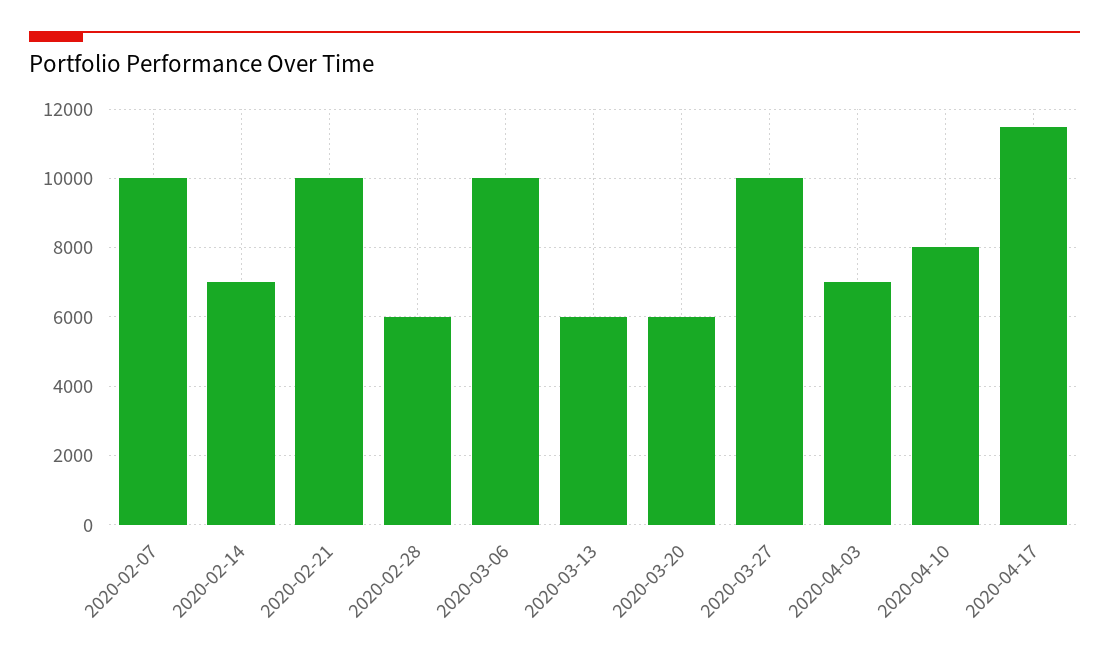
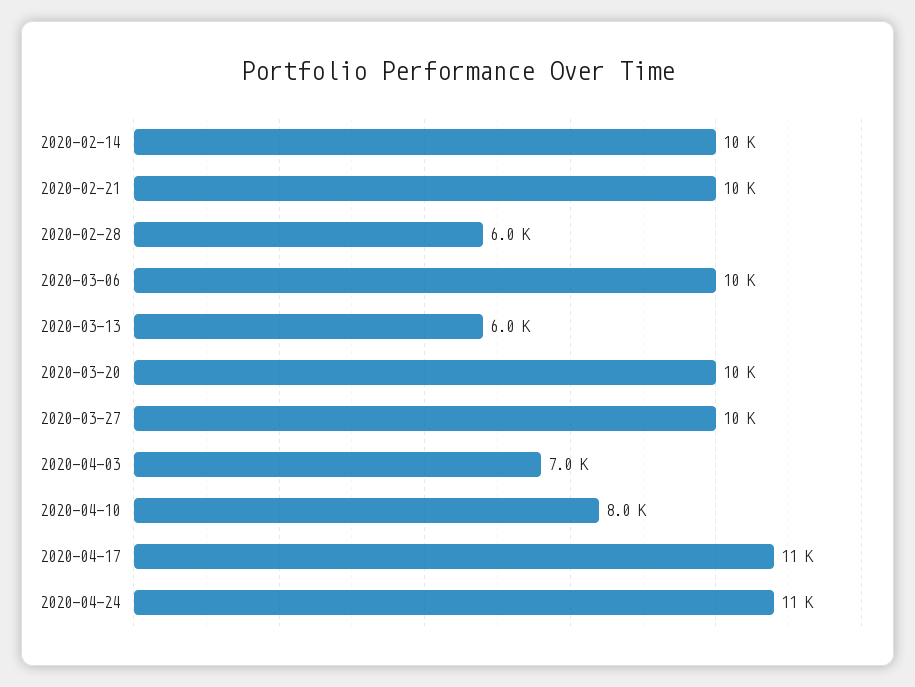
2020-02-07: 10000 -> none
2020-02-14: 7000 -> 10000
2020-03-20: 6000 -> 10000
2020-04-24: none -> 11000

